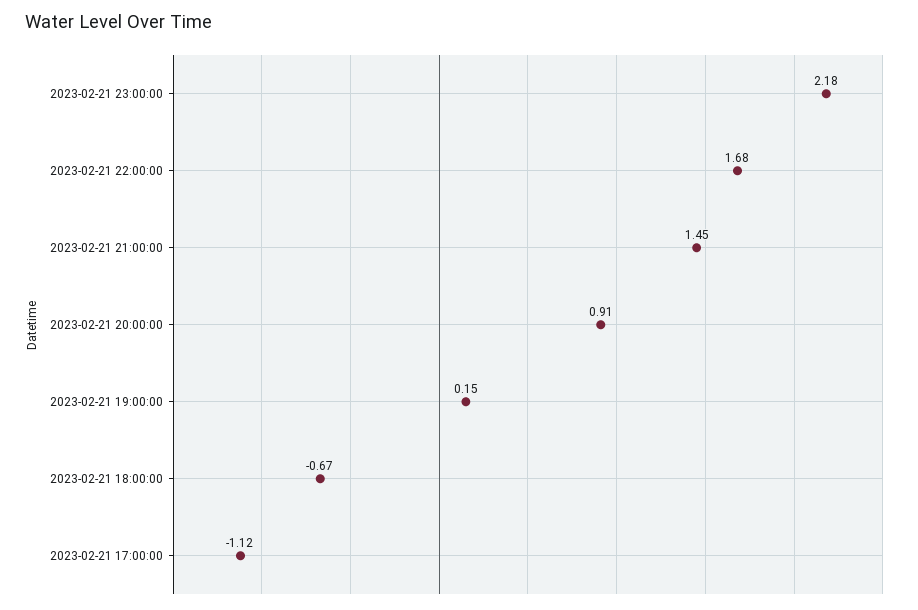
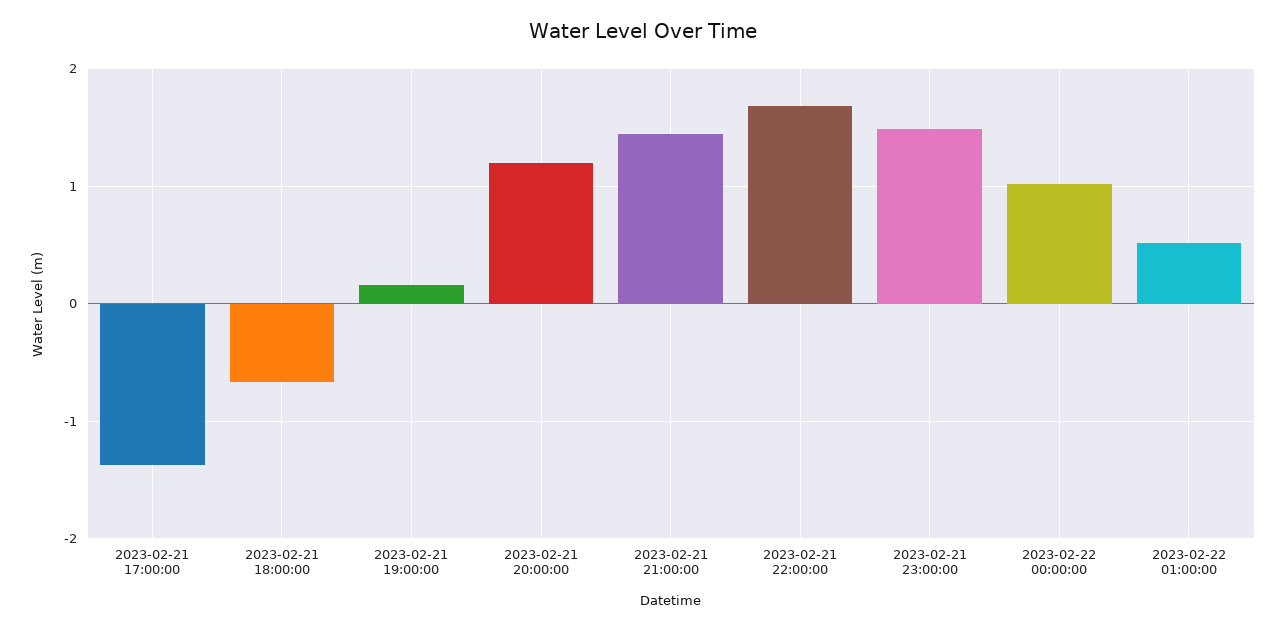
2023-02-21 23:00:00: 2.18 -> 1.5
2023-02-21 20:00:00: 0.91 -> 1.2
2023-02-21 17:00:00: -1.12 -> -1.4
2023-02-22 00:00:00: none -> 1
2023-02-22 01:00:00: none -> 0.5

